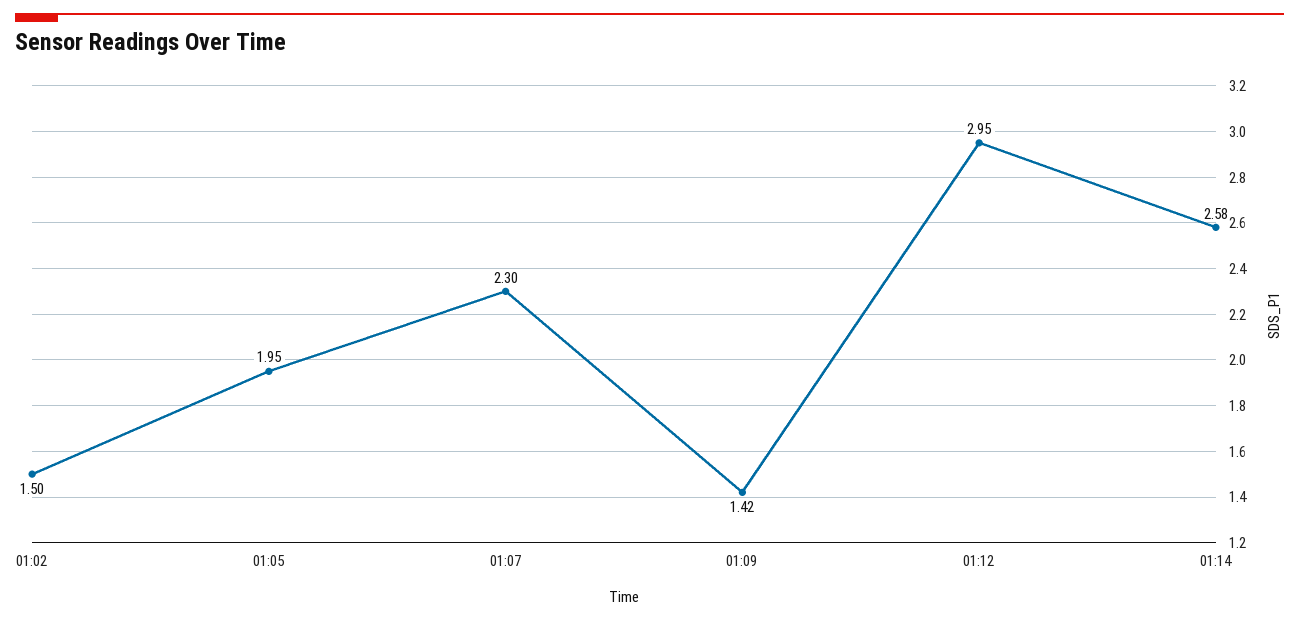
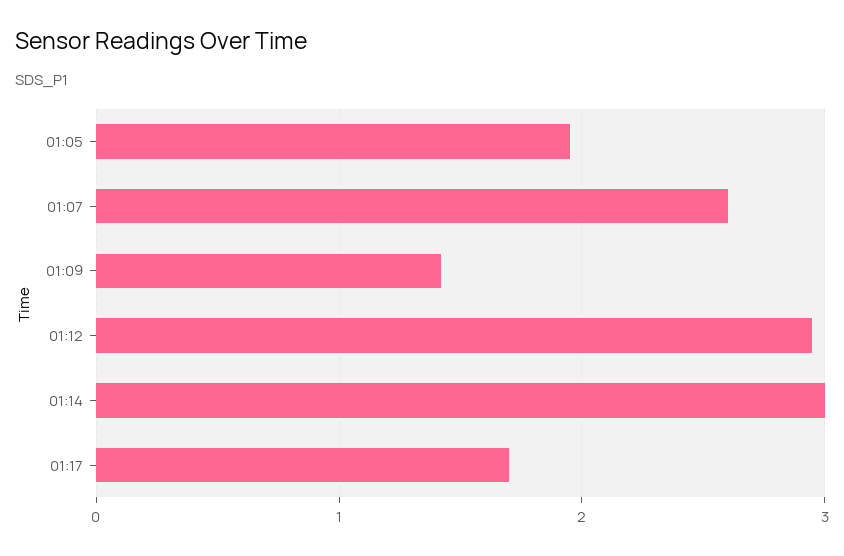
01:02: 1.5 -> none
01:07: 2.3 -> 2.6
01:14: 2.58 -> 3
01:17: none -> 1.7

